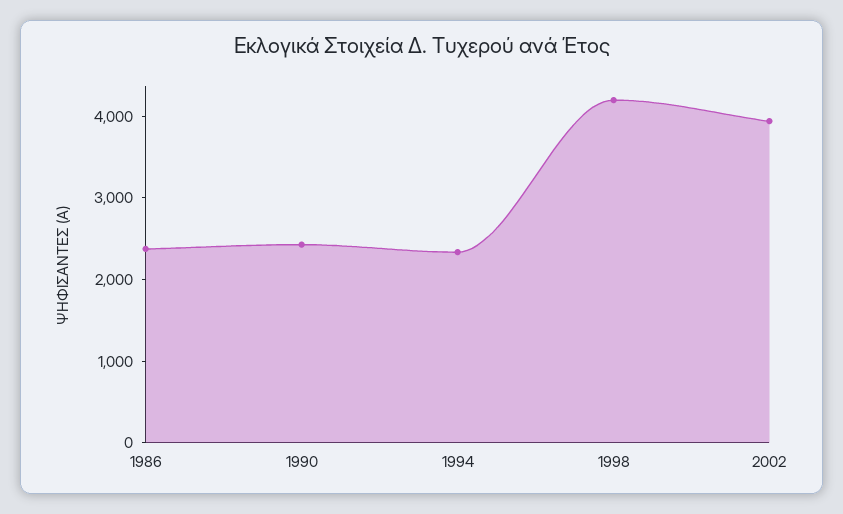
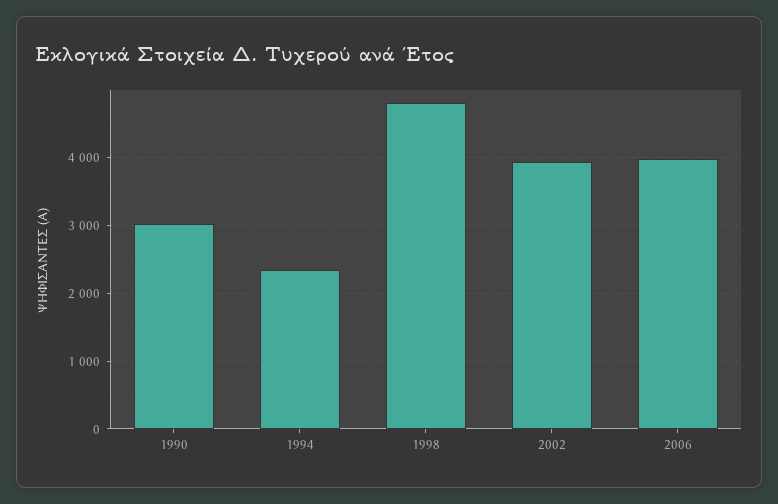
1986: 2400 -> none
1990: 2400 -> 3000
1998: 4200 -> 4800
2006: none -> 4000

